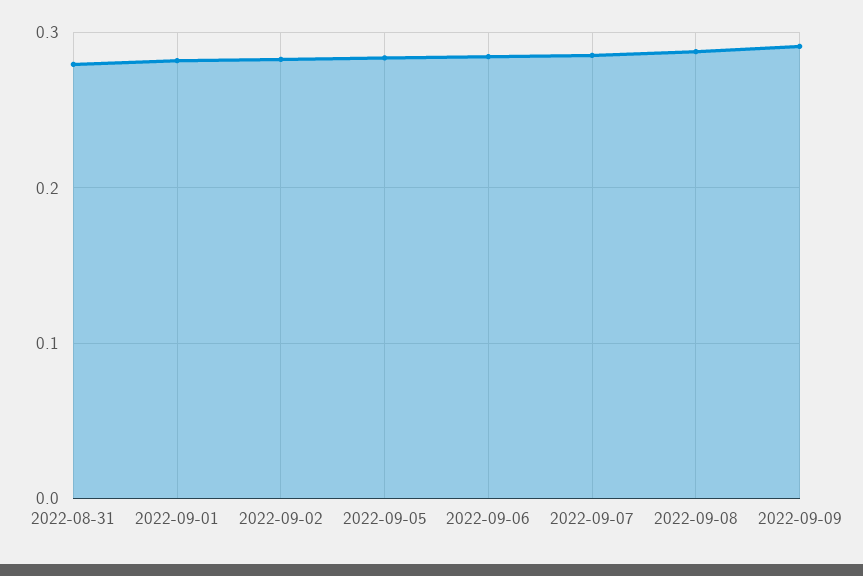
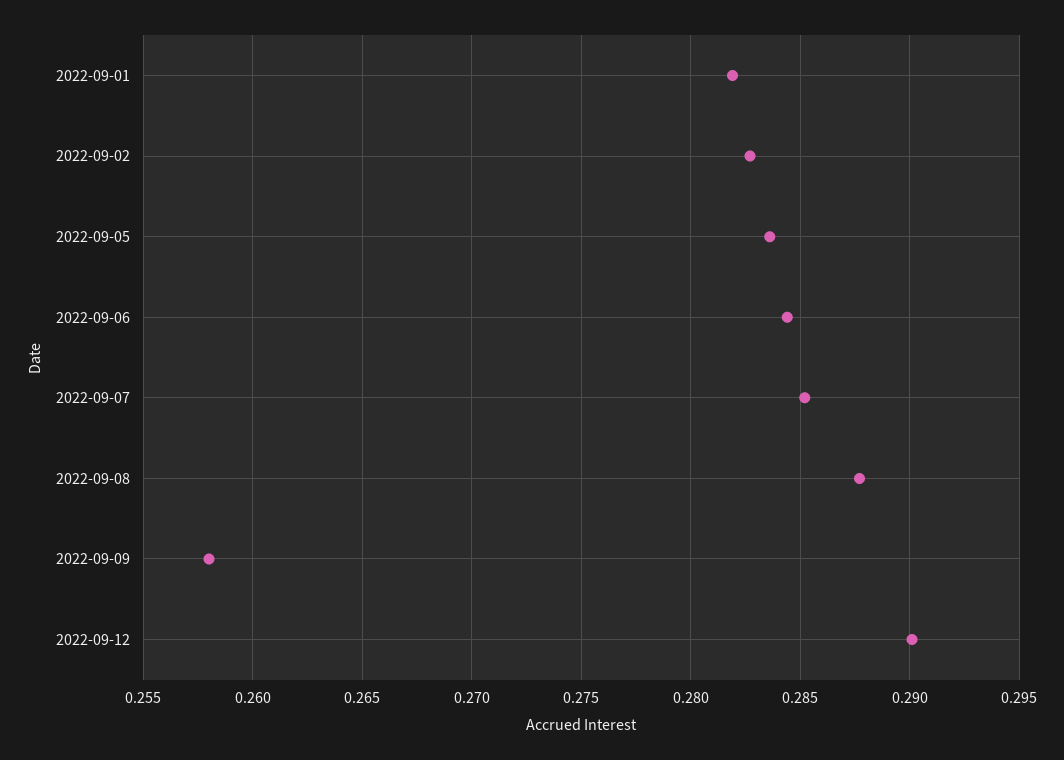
2022-08-31: 0.28 -> none
2022-09-09: 0.29 -> 0.258
2022-09-12: none -> 0.29

